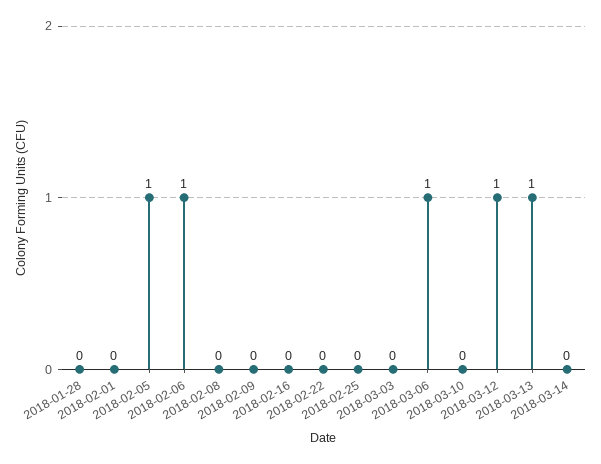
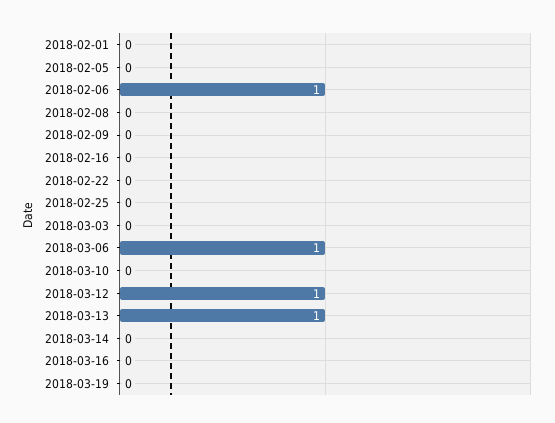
2018-01-28: 0 -> none
2018-02-05: 1 -> 0
2018-03-16: none -> 0
2018-03-19: none -> 0

